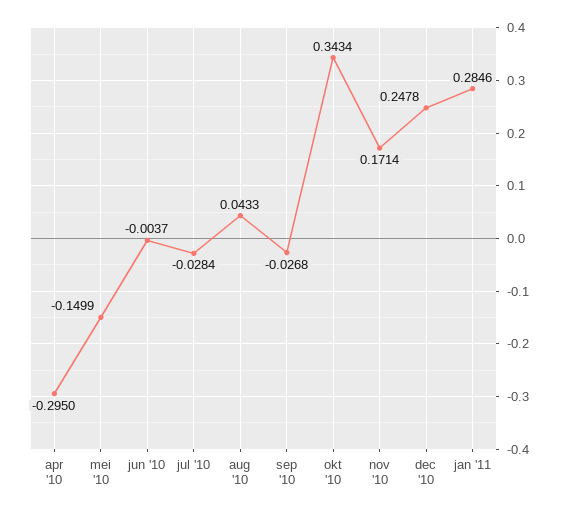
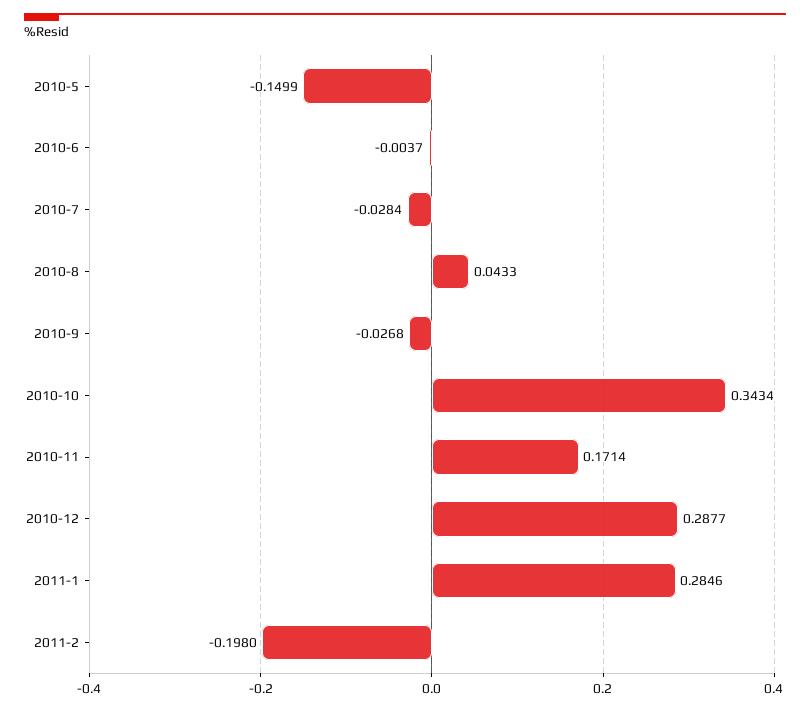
apr '10: -0.295 -> none
dec '10: 0.2478 -> 0.2877
2011-2: none -> -0.198

